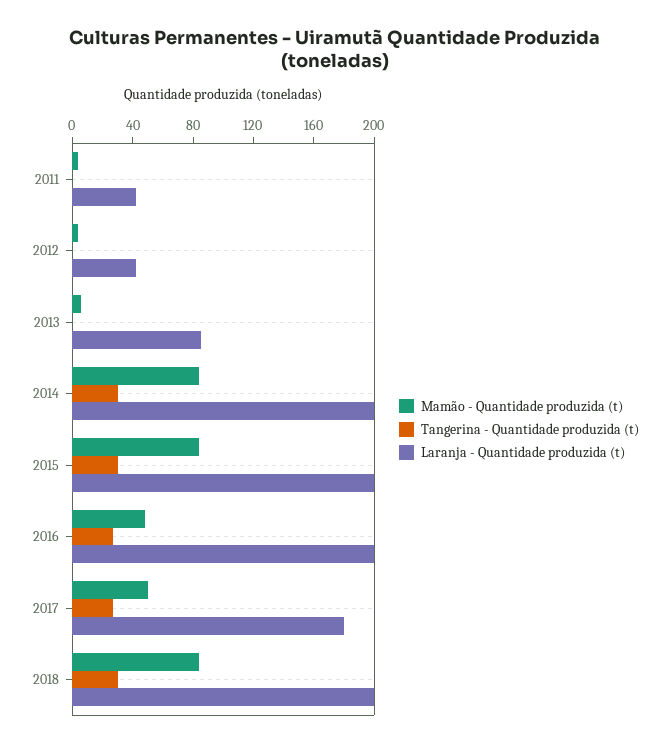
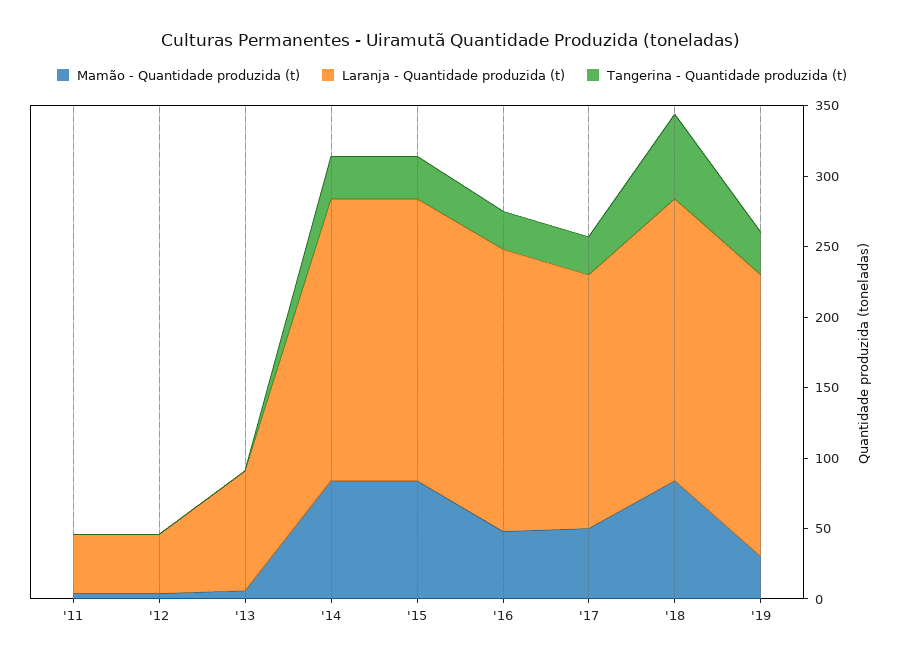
Tangerina - Quantidade produzida (t), 2018: 30 -> 60
Mamão - Quantidade produzida (t), '19: none -> 30
Laranja - Quantidade produzida (t), '19: none -> 200
Tangerina - Quantidade produzida (t), '19: none -> 30

